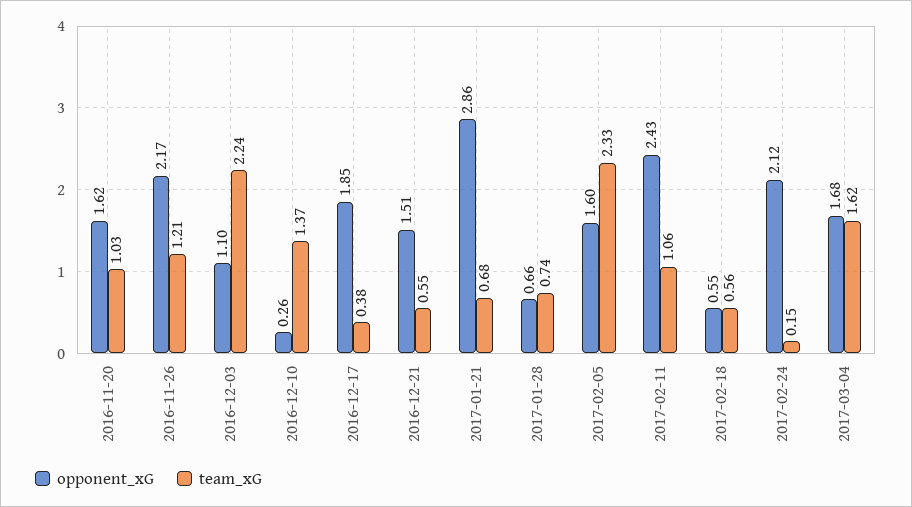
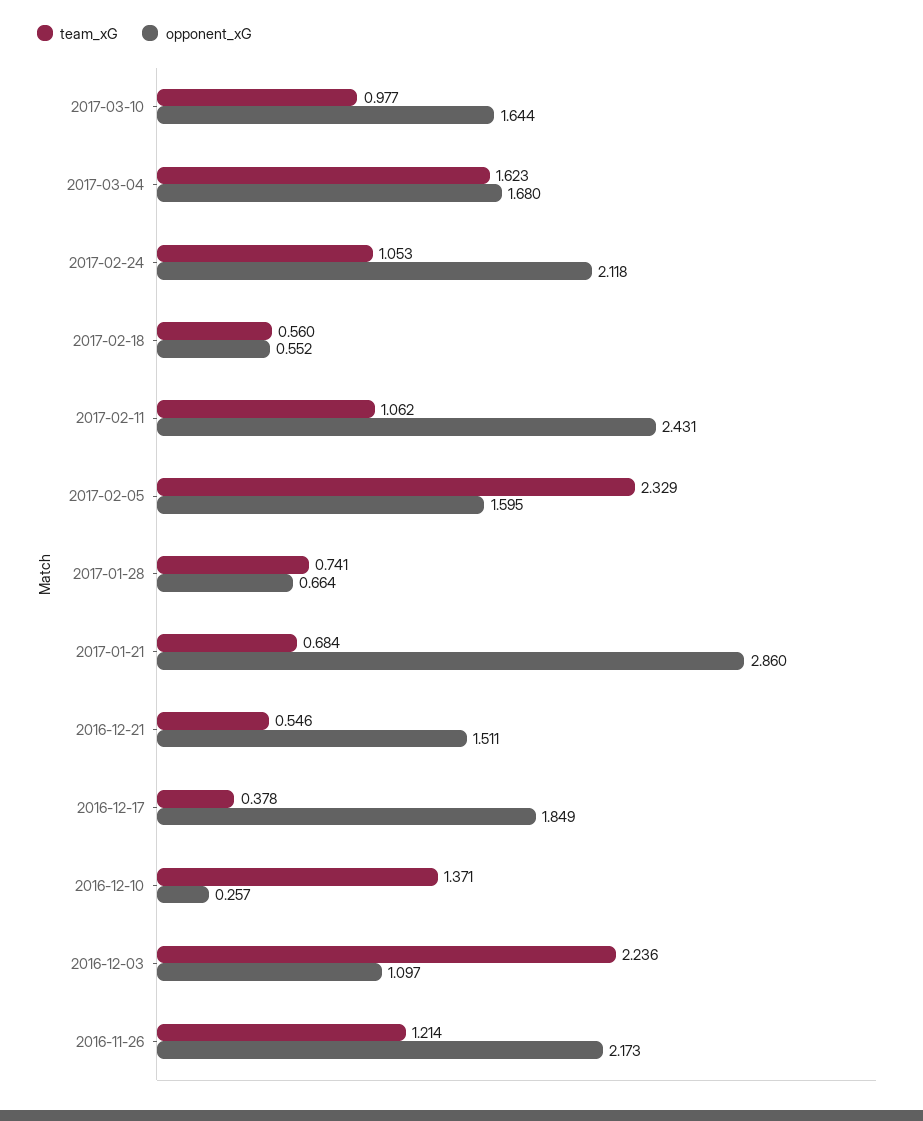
opponent_xG, 2016-11-20: 1.62 -> none
team_xG, 2016-11-20: 1.03 -> none
team_xG, 2017-02-24: 0.15 -> 1.053
team_xG, 2017-03-10: none -> 0.977
opponent_xG, 2017-03-10: none -> 1.644

